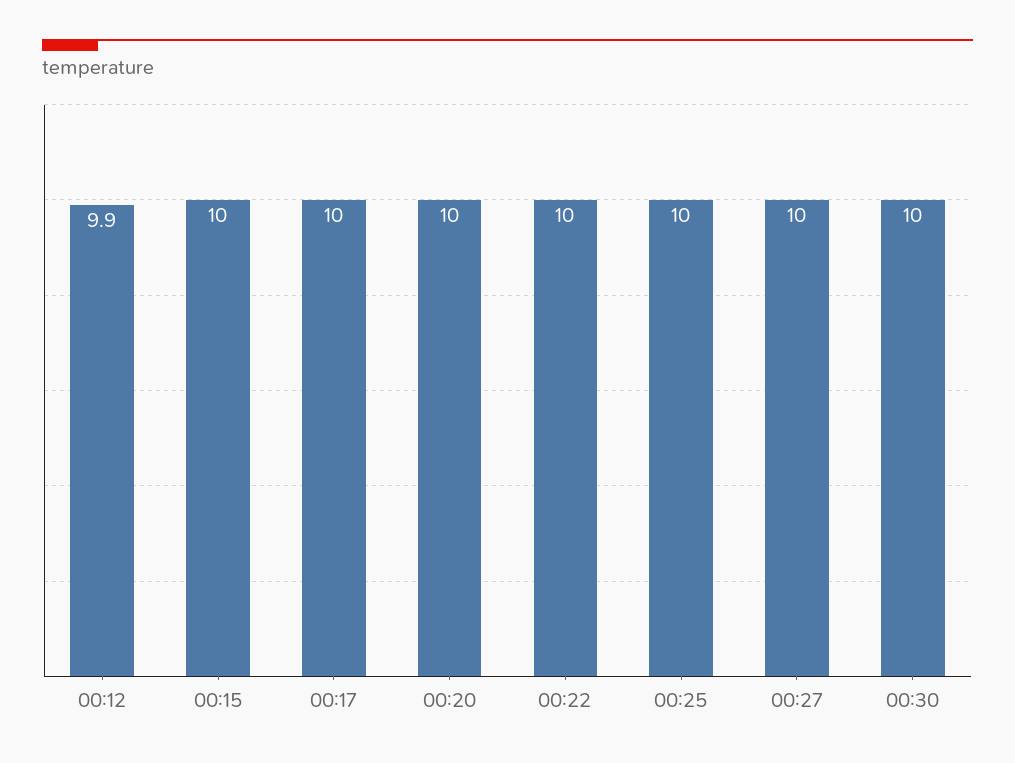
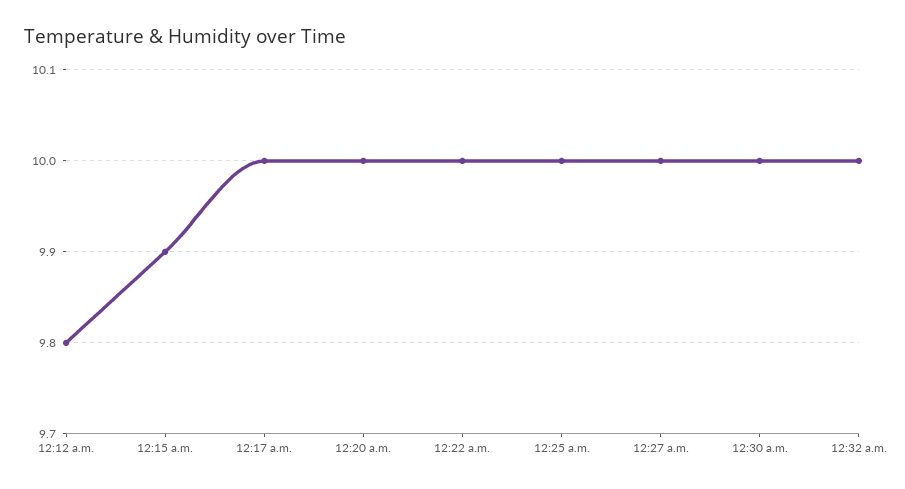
00:12: 9.9 -> 9.8
00:15: 10 -> 9.9
12:32 a.m.: none -> 10

